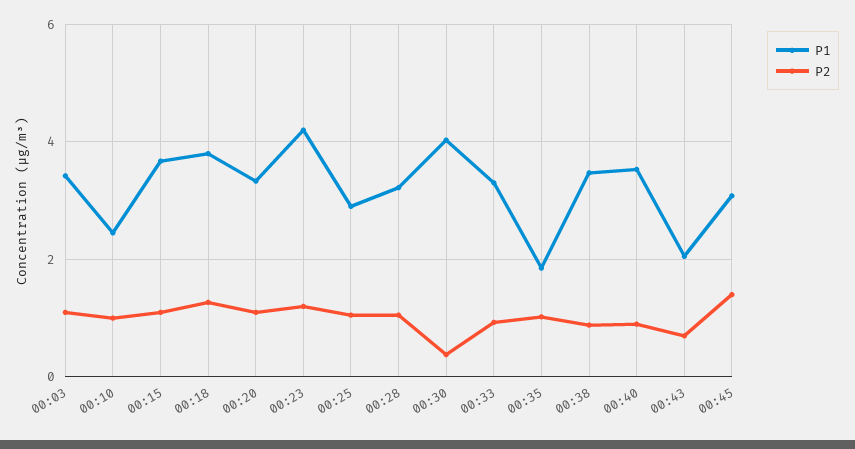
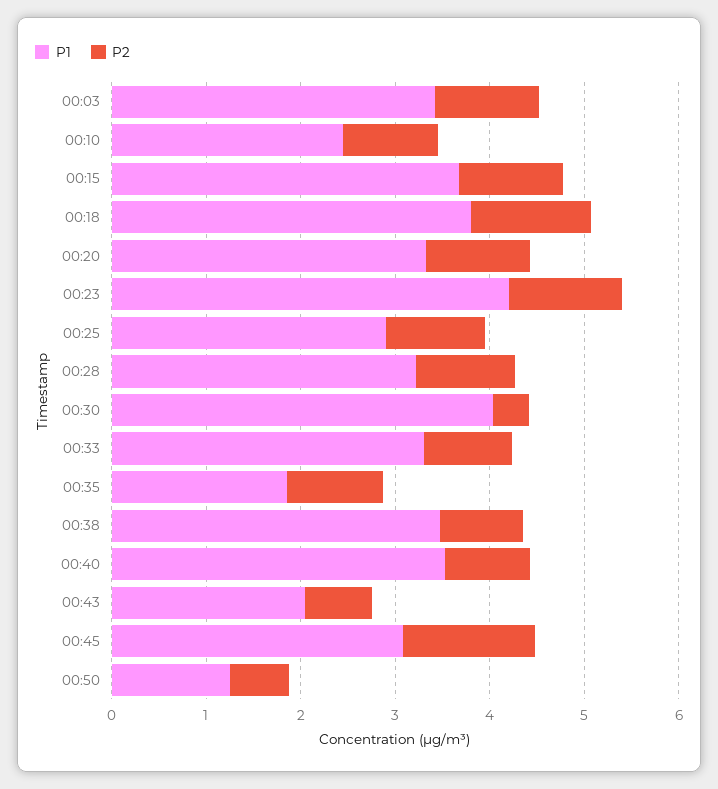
P1, 00:50: none -> 1.2
P2, 00:50: none -> 0.6

